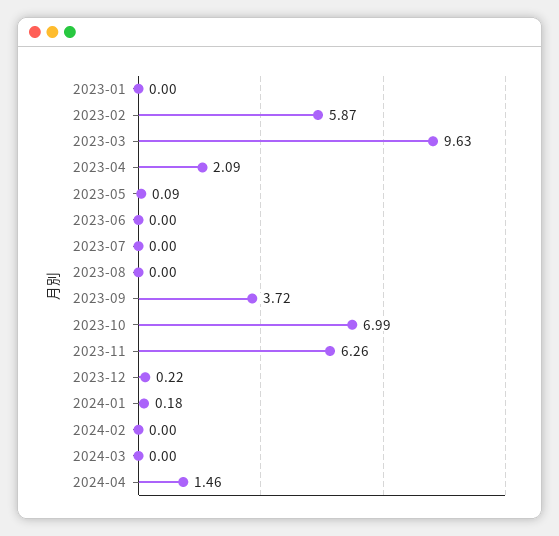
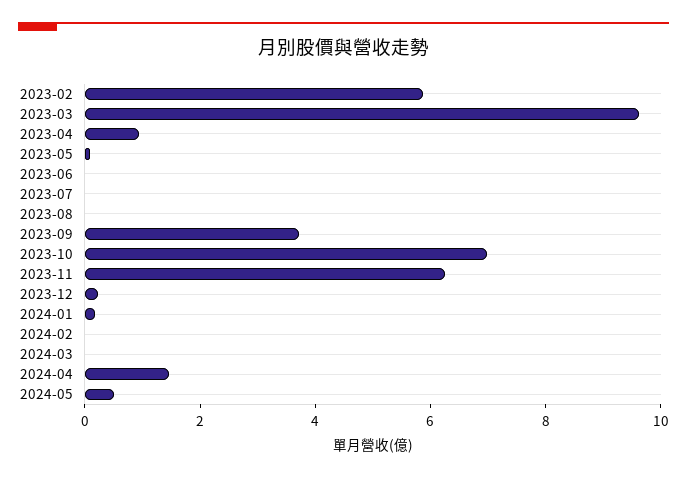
2023-01: 0 -> none
2023-04: 2.09 -> 1
2024-05: none -> 0.5

